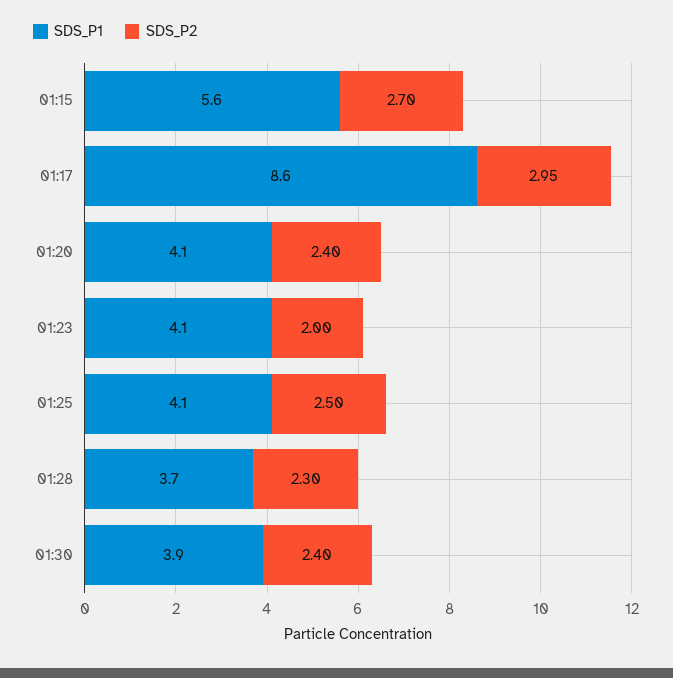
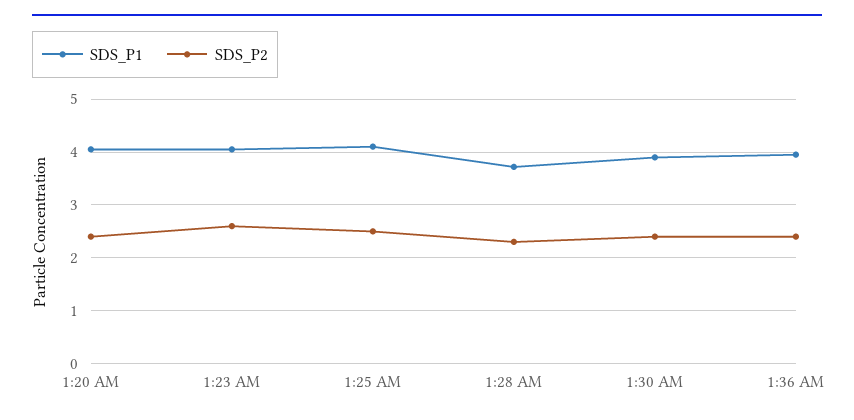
SDS_P1, 01:15: 5.6 -> none
SDS_P2, 01:15: 2.7 -> none
SDS_P1, 01:17: 8.6 -> none
SDS_P2, 01:17: 2.95 -> none
SDS_P2, 01:23: 2 -> 2.6
SDS_P1, 1:36 AM: none -> 4
SDS_P2, 1:36 AM: none -> 2.4

